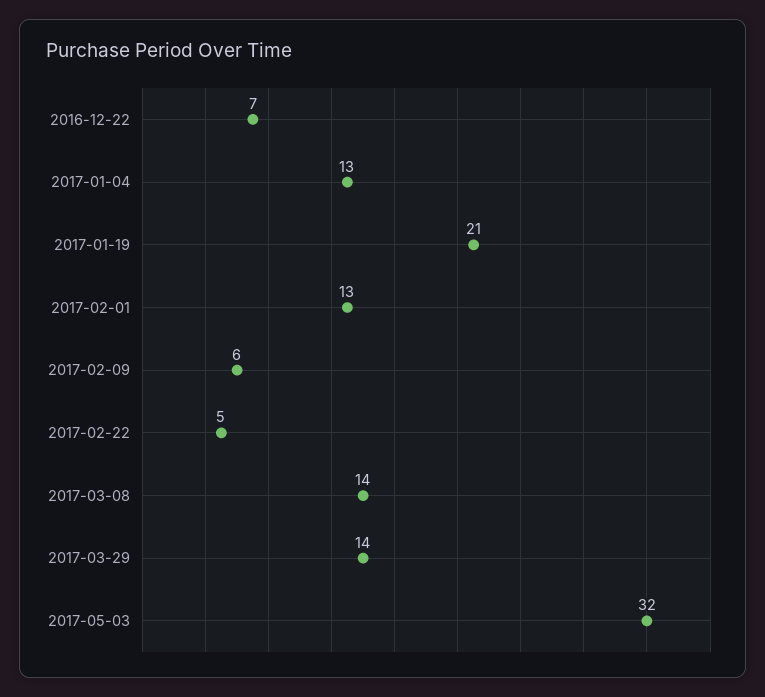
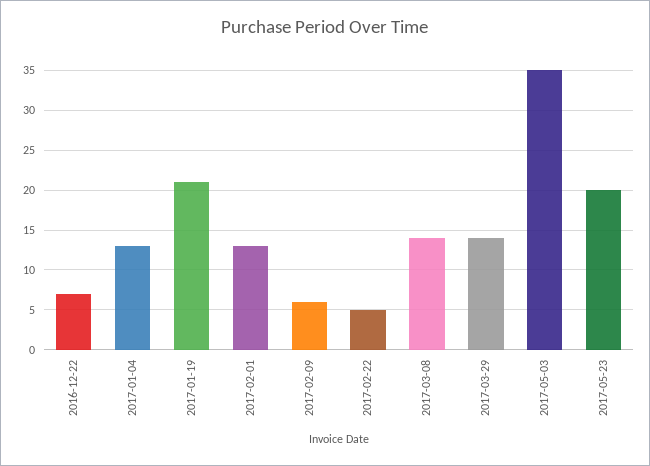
2017-05-03: 32 -> 35
2017-05-23: none -> 20

